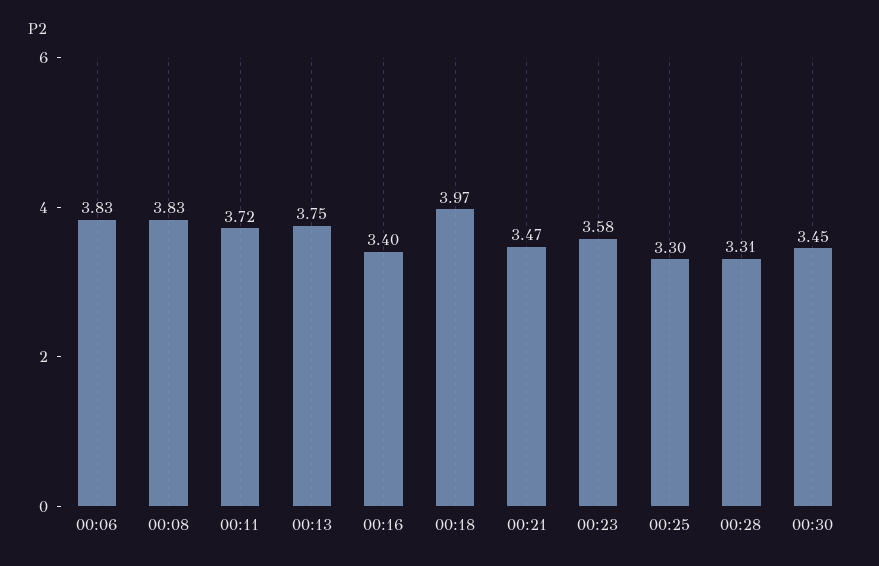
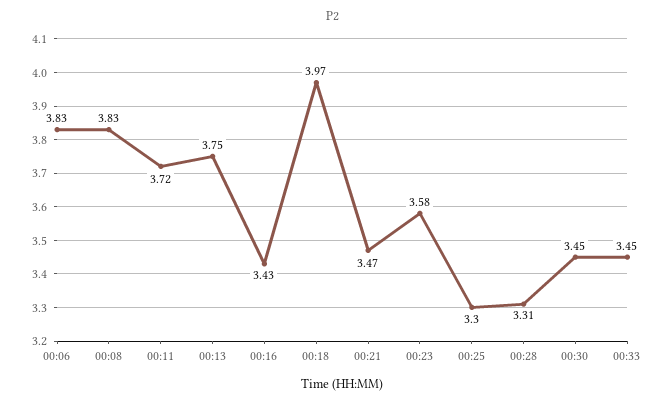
00:16: 3.4 -> 3.43
00:33: none -> 3.45

